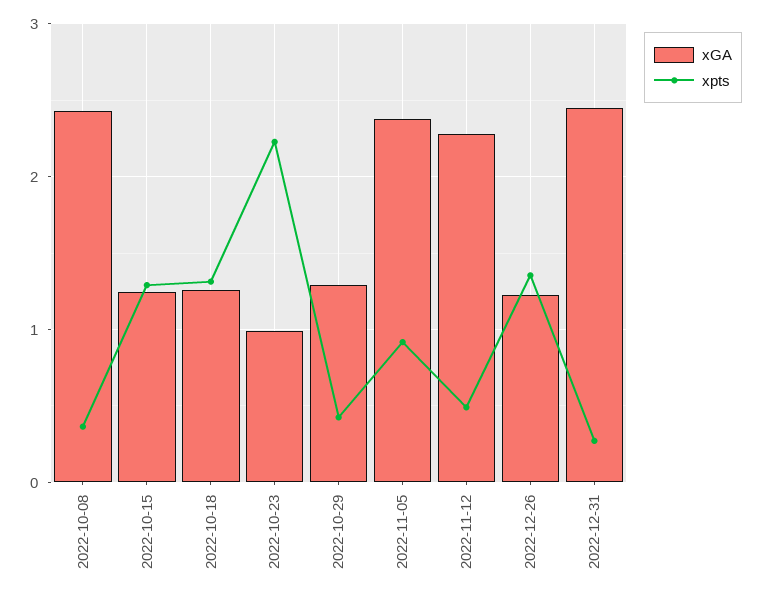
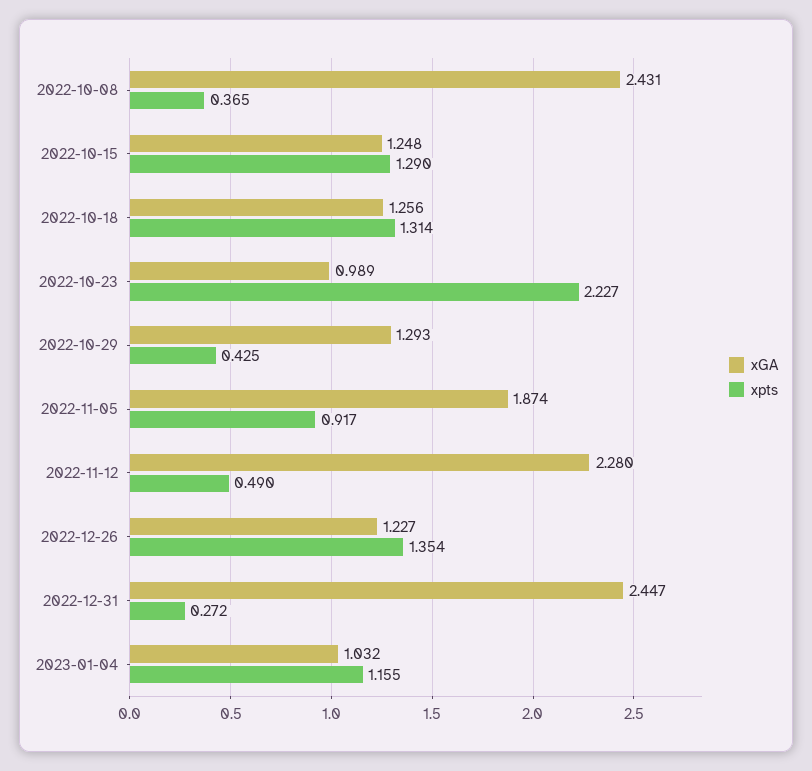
xGA, 2022-11-05: 2.4 -> 1.874
xGA, 2023-01-04: none -> 1.032
xpts, 2023-01-04: none -> 1.155

